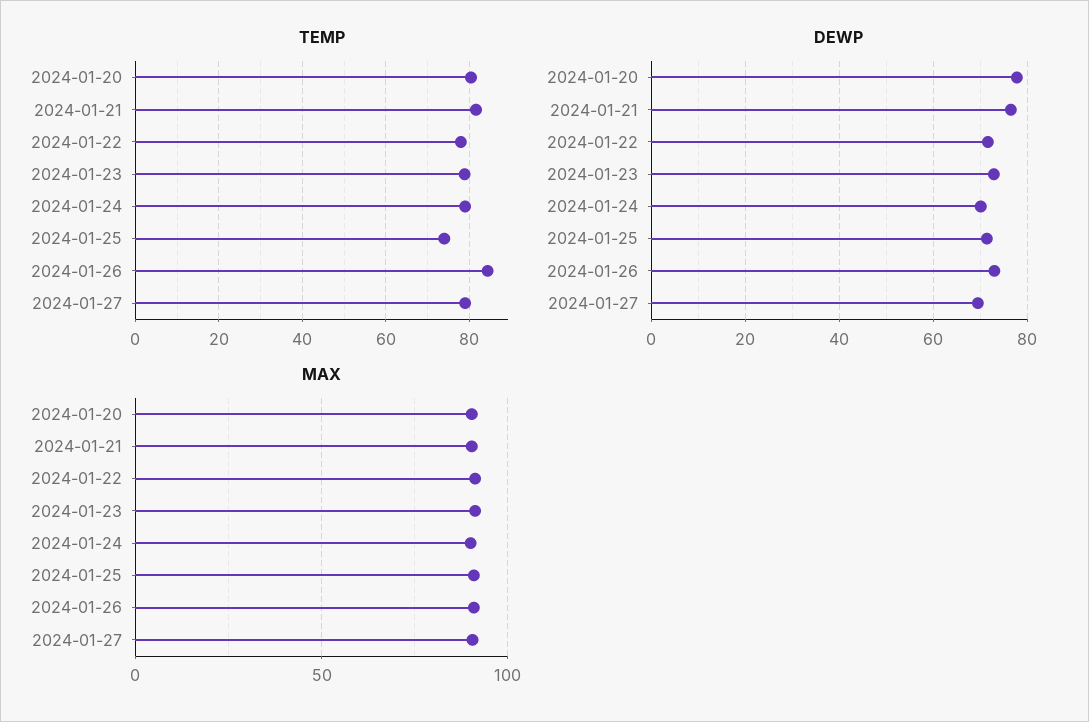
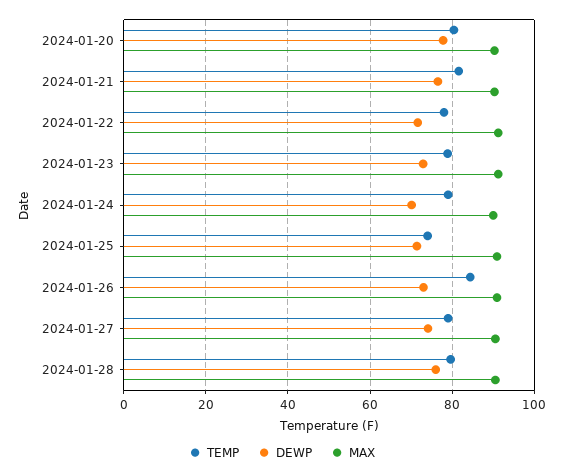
DEWP, 2024-01-27: 70 -> 74
TEMP, 2024-01-28: none -> 80
DEWP, 2024-01-28: none -> 76
MAX, 2024-01-28: none -> 90

